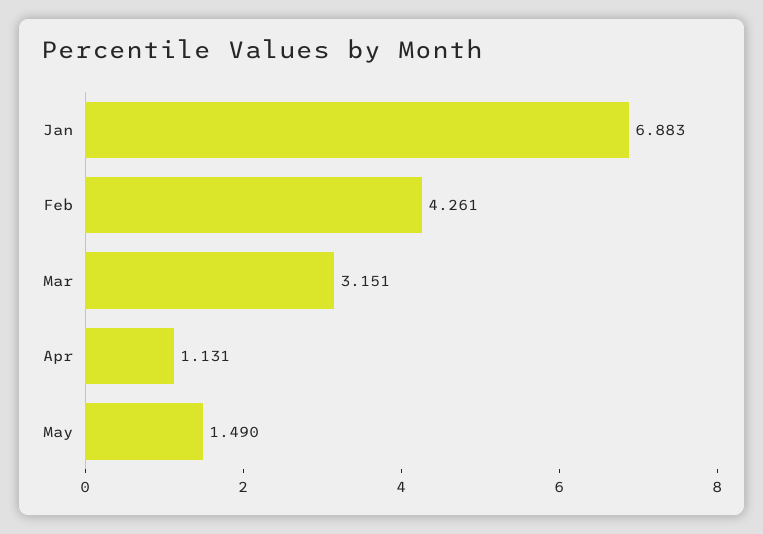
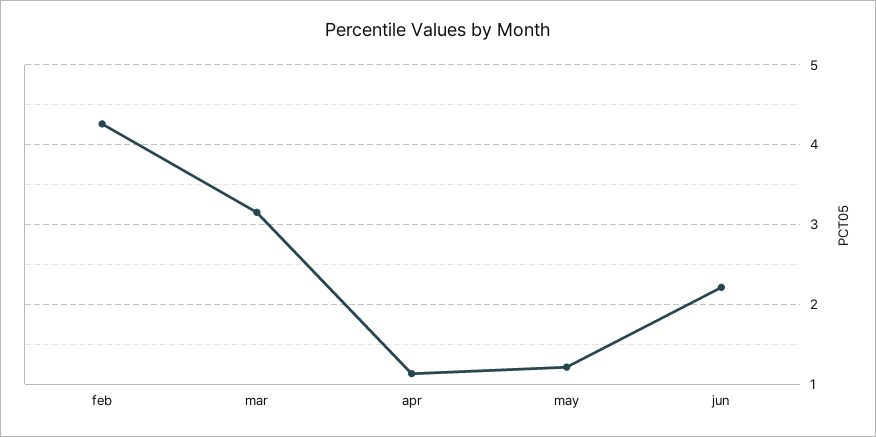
Jan: 6.883 -> none
May: 1.49 -> 1.2
jun: none -> 2.2

